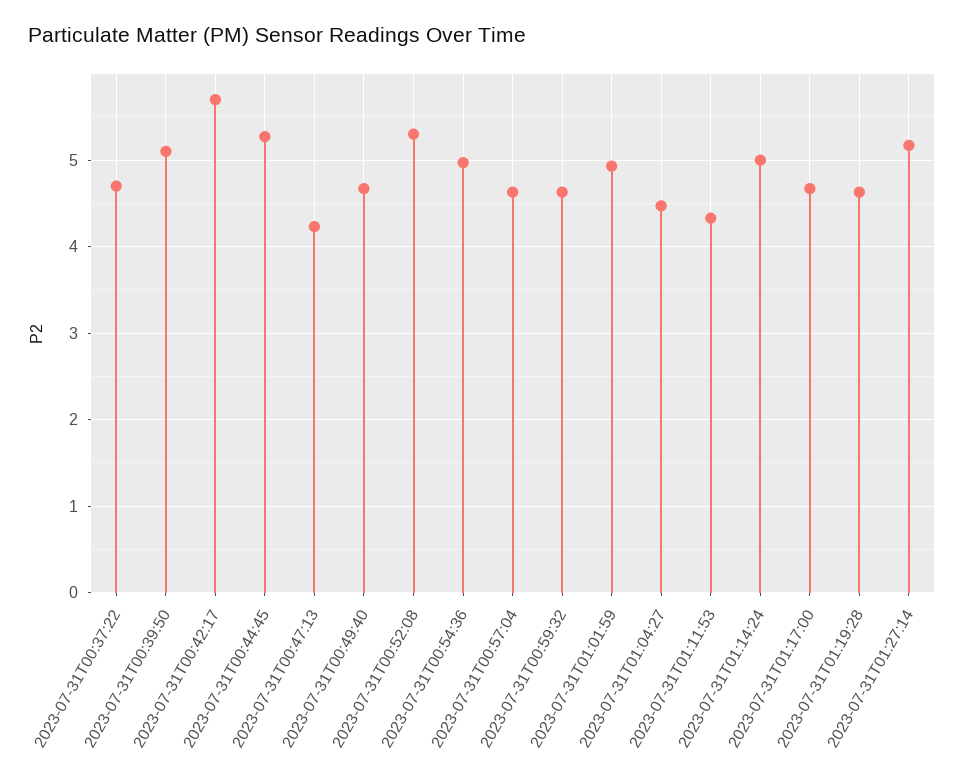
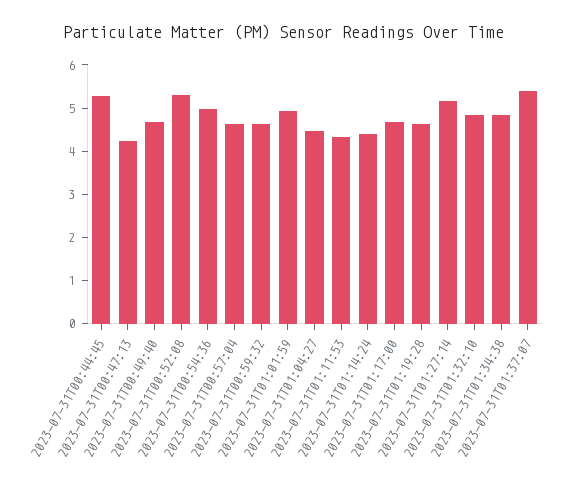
2023-07-31T00:37:22: 4.7 -> none
2023-07-31T00:39:50: 5.1 -> none
2023-07-31T00:42:17: 5.7 -> none
2023-07-31T01:14:24: 5 -> 4.4
2023-07-31T01:32:10: none -> 4.8
2023-07-31T01:34:38: none -> 4.8
2023-07-31T01:37:07: none -> 5.4

